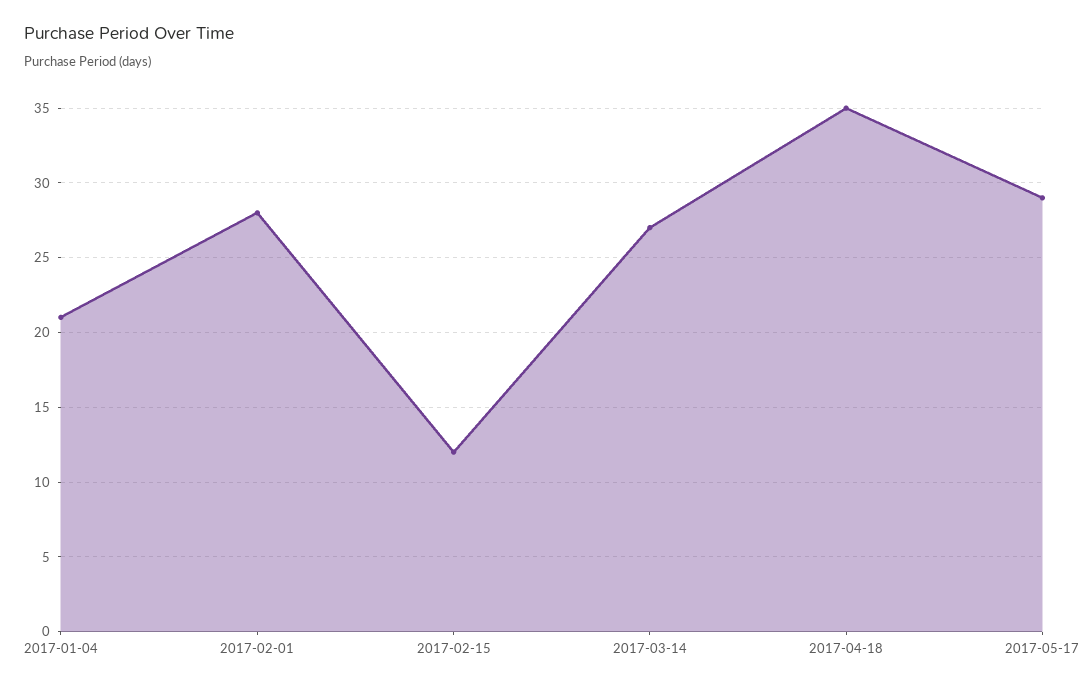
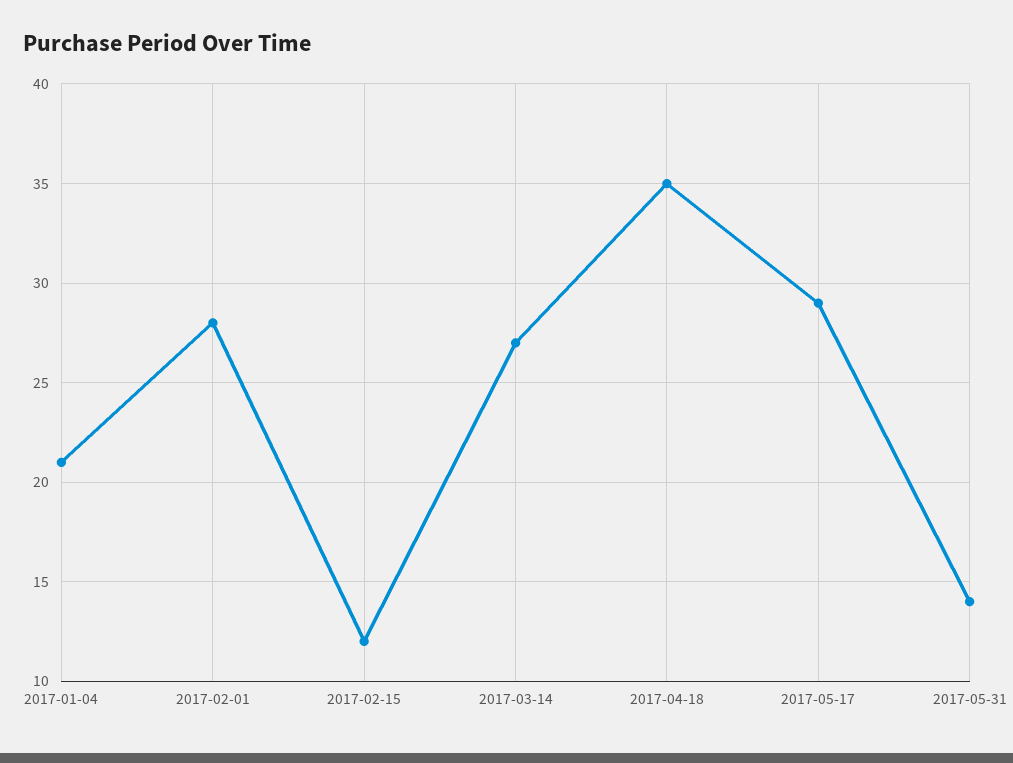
2017-05-31: none -> 14

